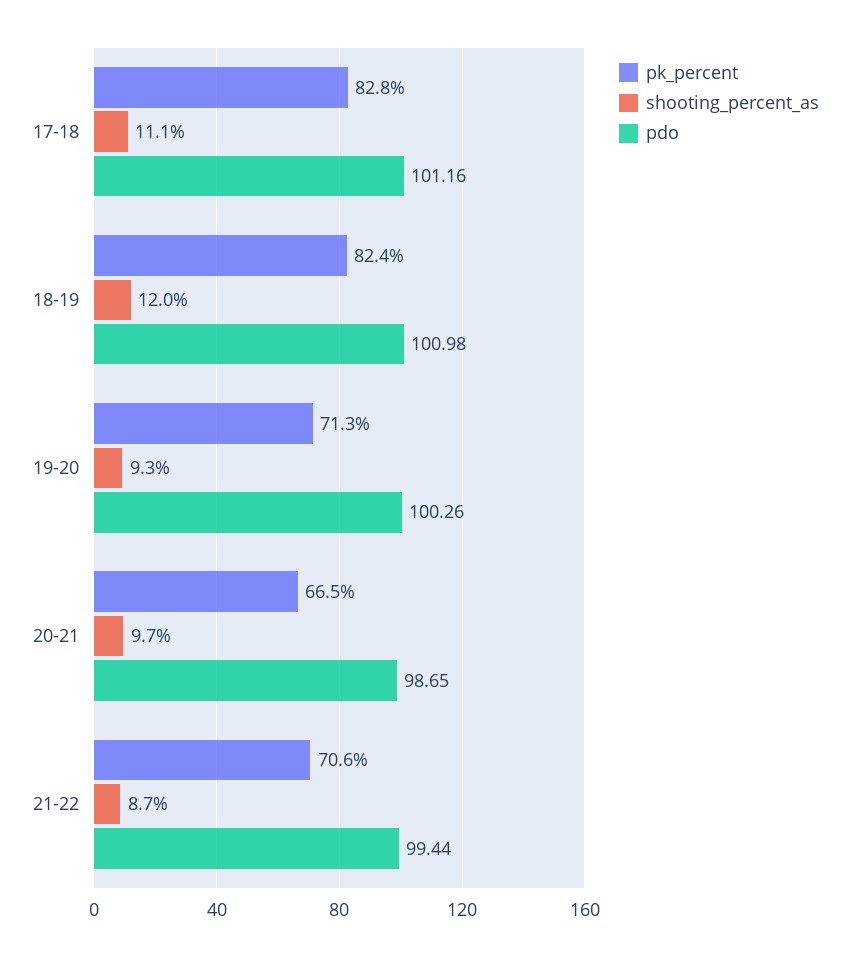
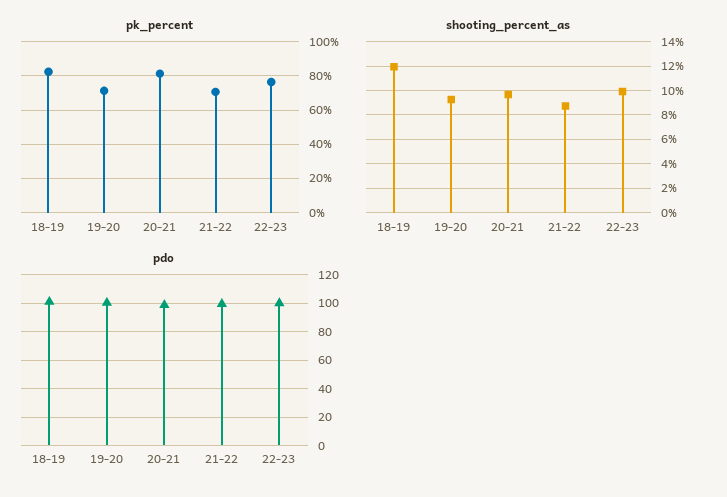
pk_percent, 17-18: 82.8 -> none
shooting_percent_as, 17-18: 11.1 -> none
pdo, 17-18: 101.16 -> none
pk_percent, 20-21: 66.5 -> 80
pk_percent, 22-23: none -> 75
shooting_percent_as, 22-23: none -> 10
pdo, 22-23: none -> 100

